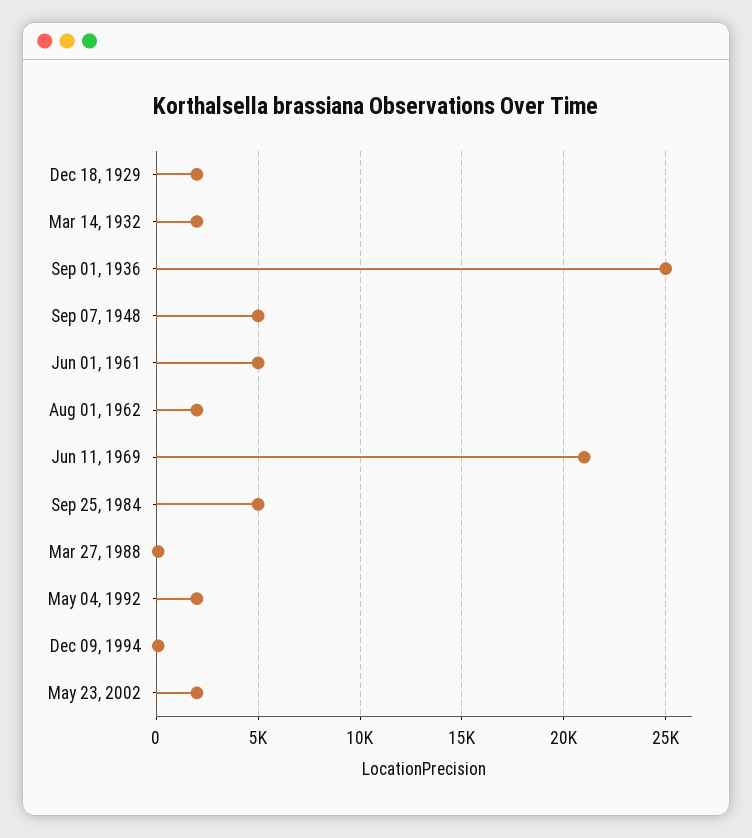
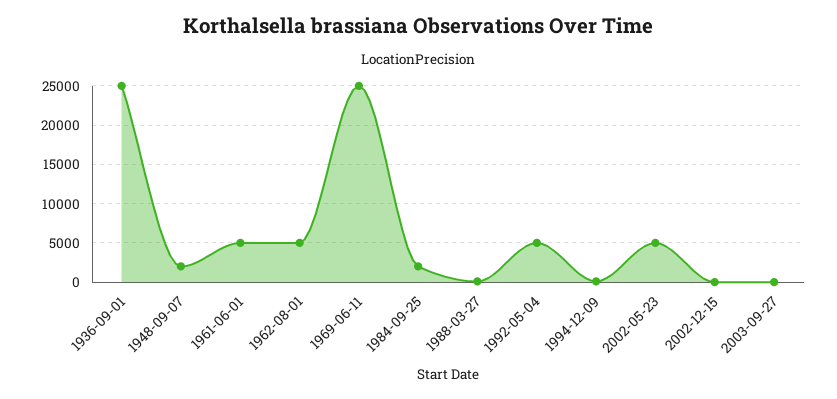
Dec 18, 1929: 2000 -> none
Mar 14, 1932: 2000 -> none
Sep 07, 1948: 5000 -> 2000
Aug 01, 1962: 2000 -> 5000
Jun 11, 1969: 21000 -> 25000
Sep 25, 1984: 5000 -> 2000
May 04, 1992: 2000 -> 5000
May 23, 2002: 2000 -> 5000
2002-12-15: none -> 0
2003-09-27: none -> 0

